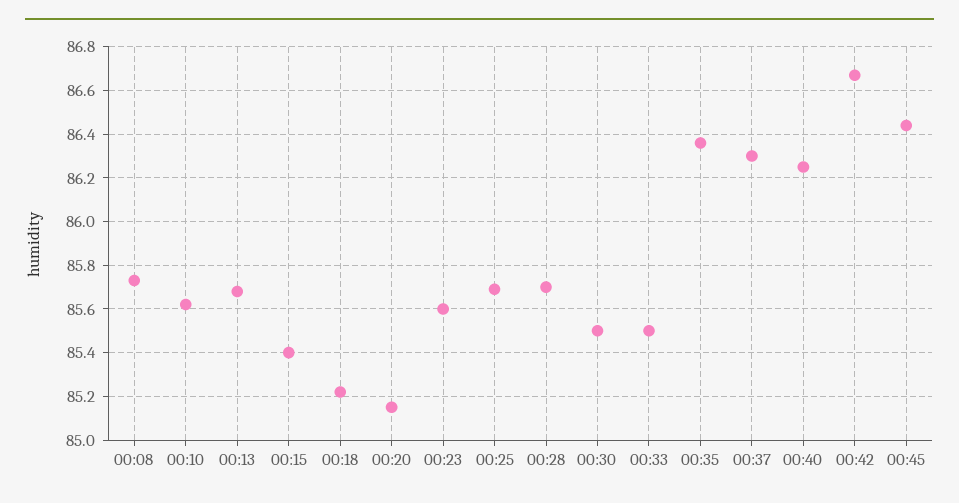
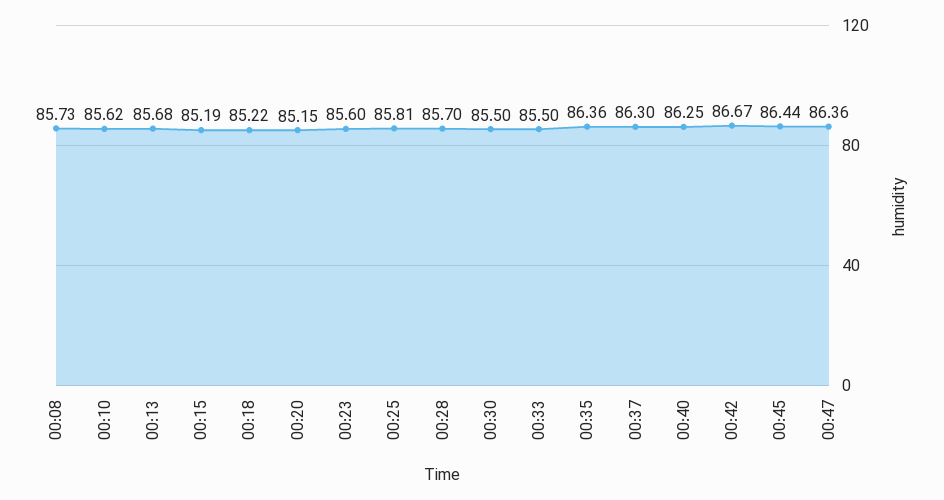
00:15: 85.4 -> 85.19
00:25: 85.7 -> 85.81
00:47: none -> 86.36

